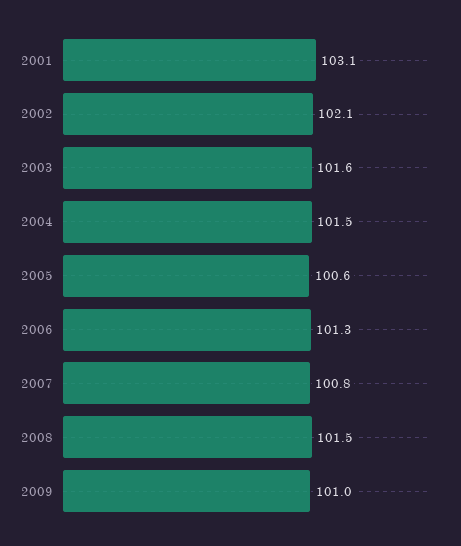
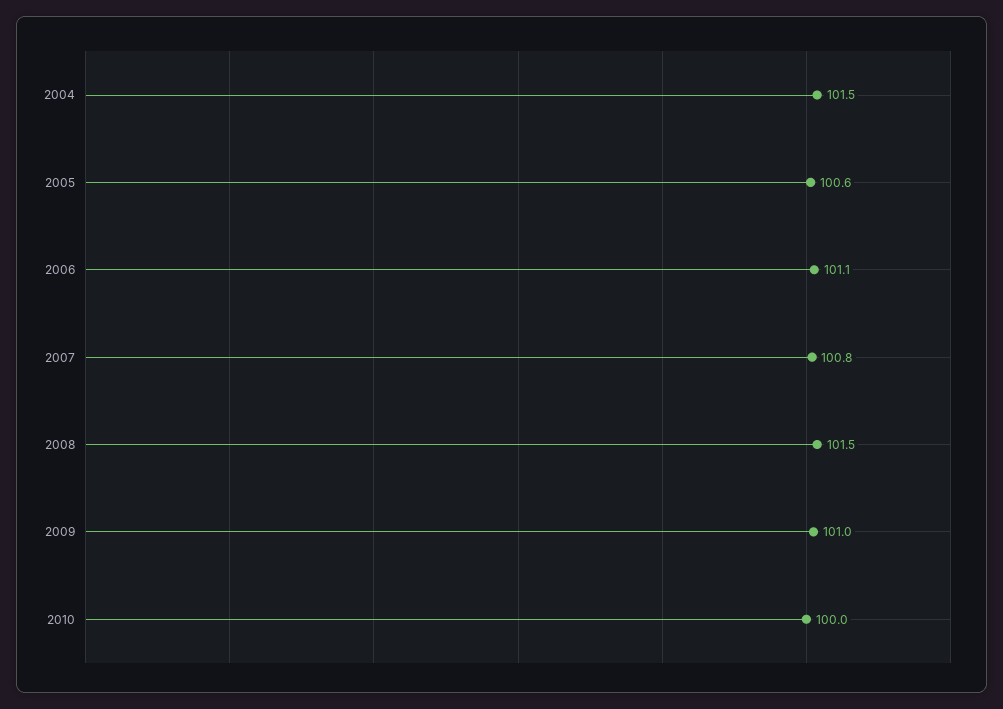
2001: 103.1 -> none
2002: 102.1 -> none
2003: 101.6 -> none
2006: 101.3 -> 101.1
2010: none -> 100

